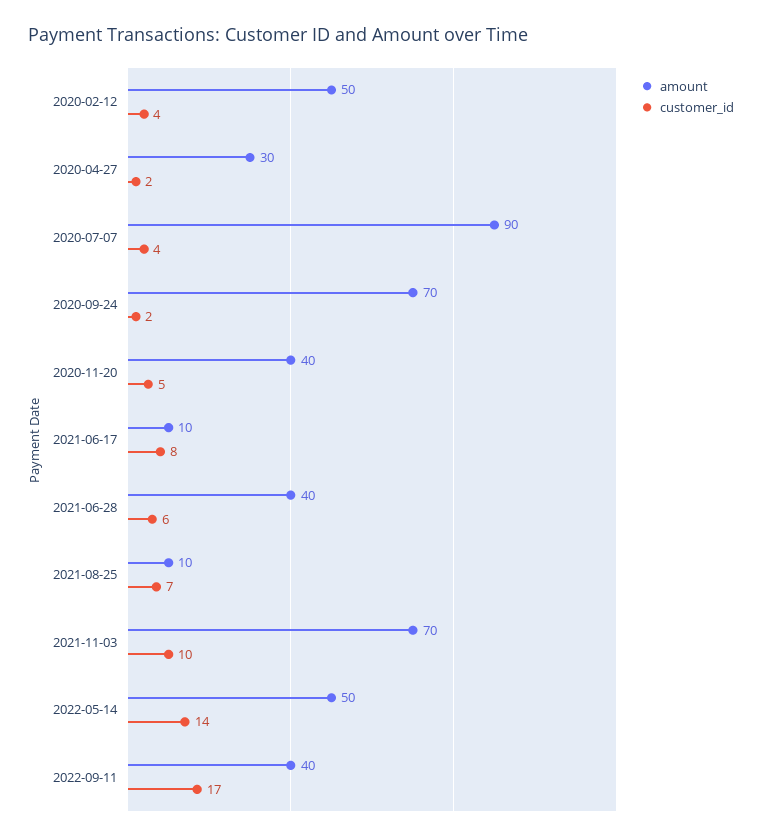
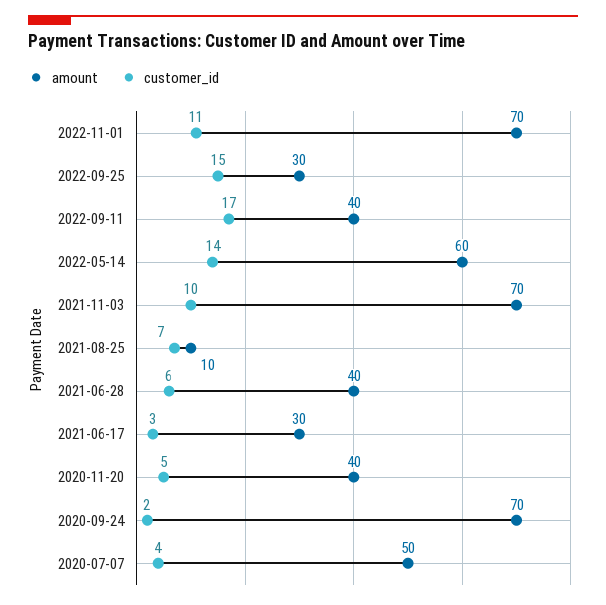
amount, 2020-02-12: 50 -> none
customer_id, 2020-02-12: 4 -> none
amount, 2020-04-27: 30 -> none
customer_id, 2020-04-27: 2 -> none
amount, 2020-07-07: 90 -> 50
amount, 2021-06-17: 10 -> 30
customer_id, 2021-06-17: 8 -> 3
amount, 2022-05-14: 50 -> 60
amount, 2022-11-01: none -> 70
customer_id, 2022-11-01: none -> 11
amount, 2022-09-25: none -> 30
customer_id, 2022-09-25: none -> 15

